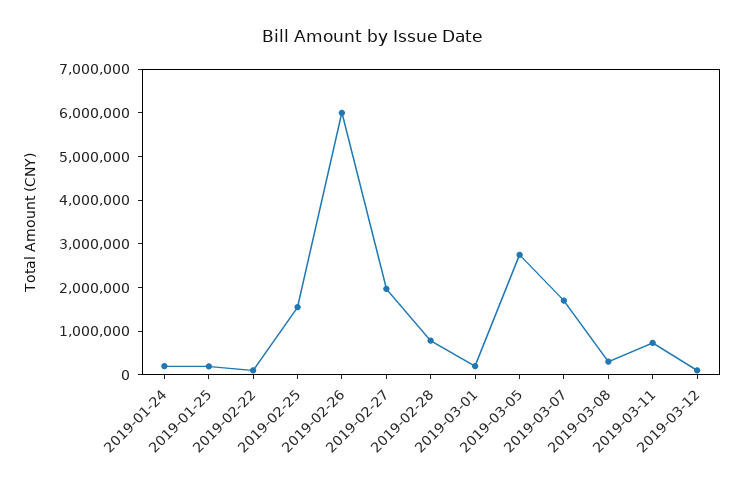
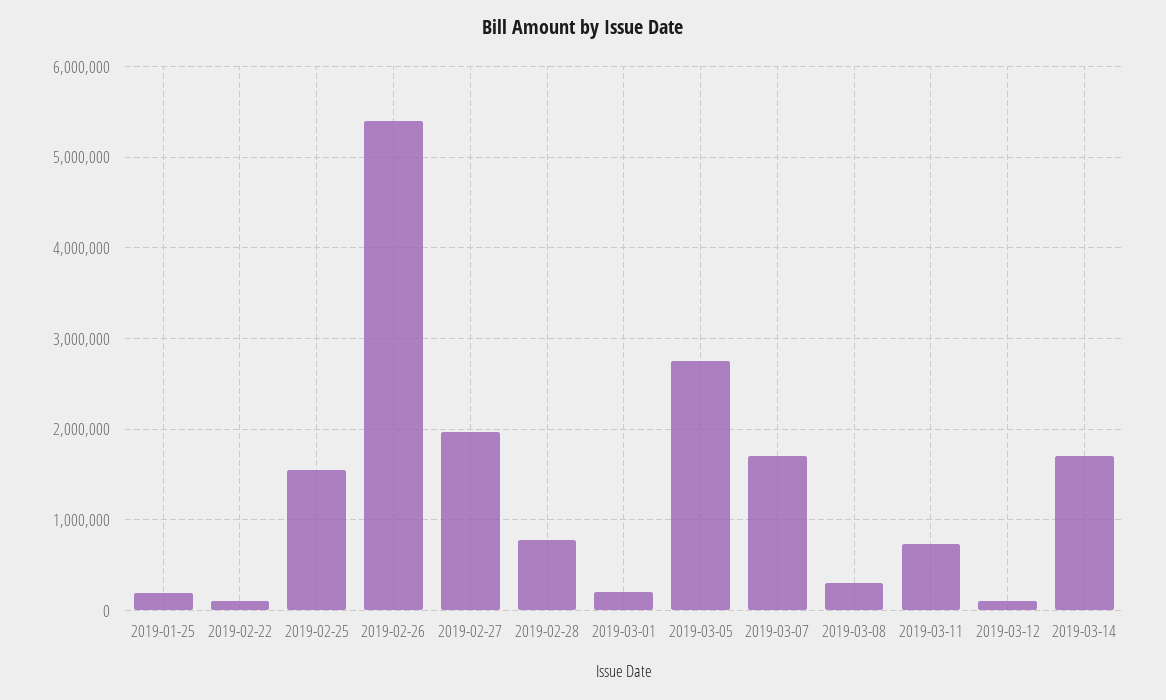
2019-01-24: 200000 -> none
2019-02-26: 6000000 -> 5400000
2019-03-14: none -> 1700000

